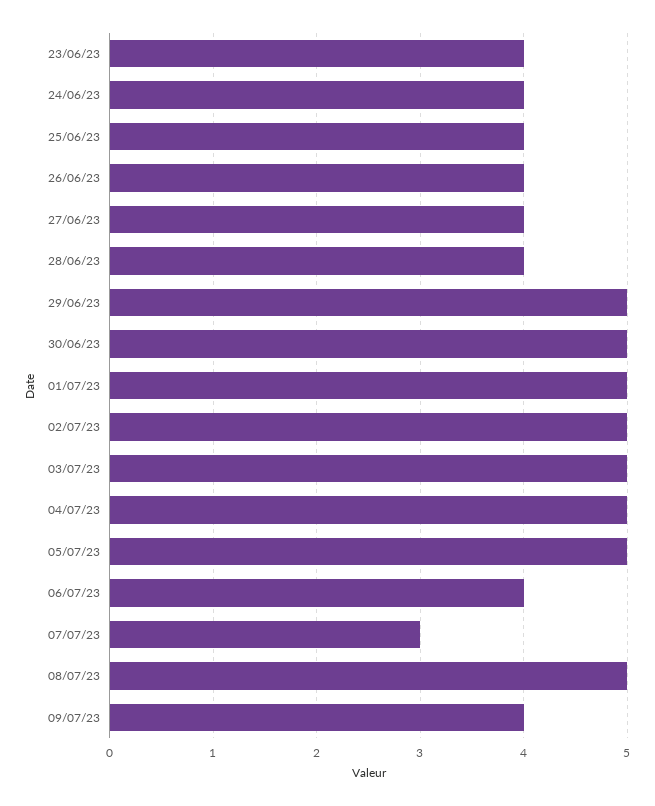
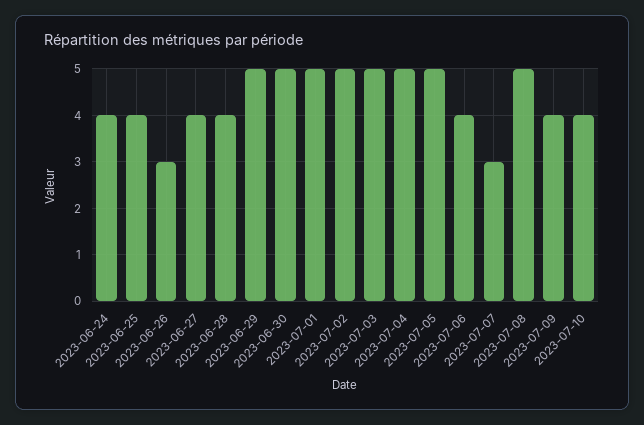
23/06/23: 4 -> none
26/06/23: 4 -> 3
2023-07-10: none -> 4

